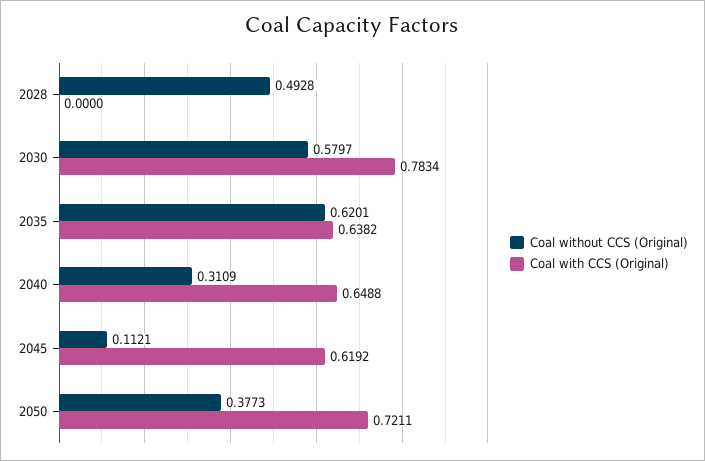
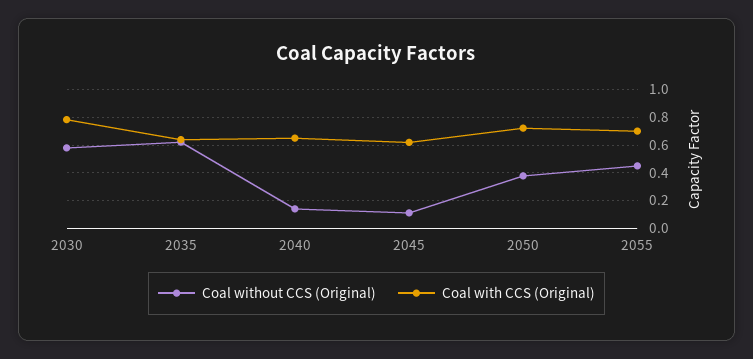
Coal without CCS (Original), 2028: 0.4928 -> none
Coal with CCS (Original), 2028: 0 -> none
Coal without CCS (Original), 2040: 0.3109 -> 0.15
Coal without CCS (Original), 2055: none -> 0.45
Coal with CCS (Original), 2055: none -> 0.7

